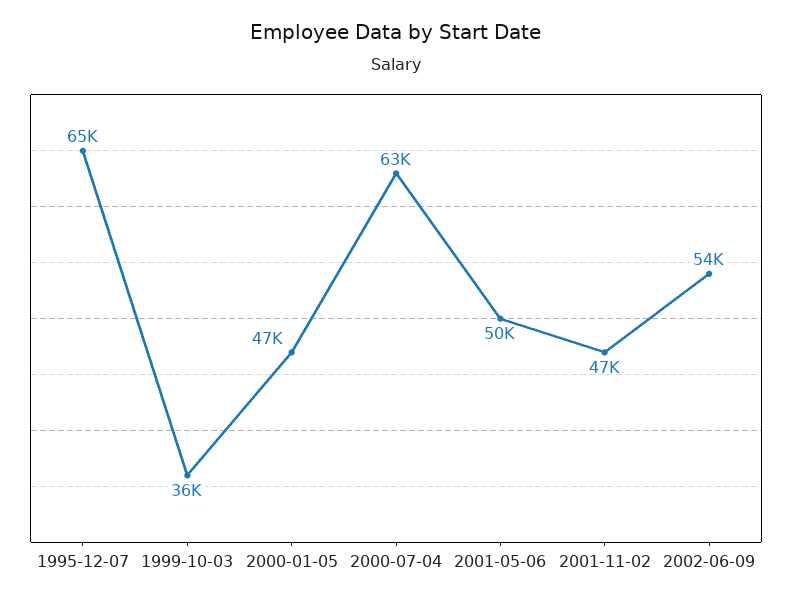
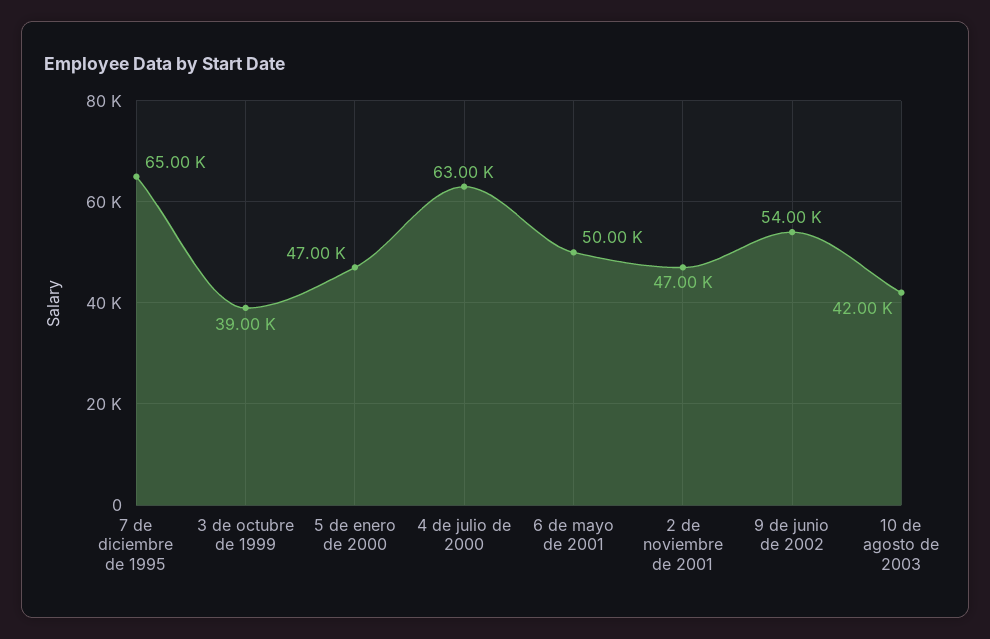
1999-10-03: 36000 -> 39000
10 de agosto de 2003: none -> 42000

